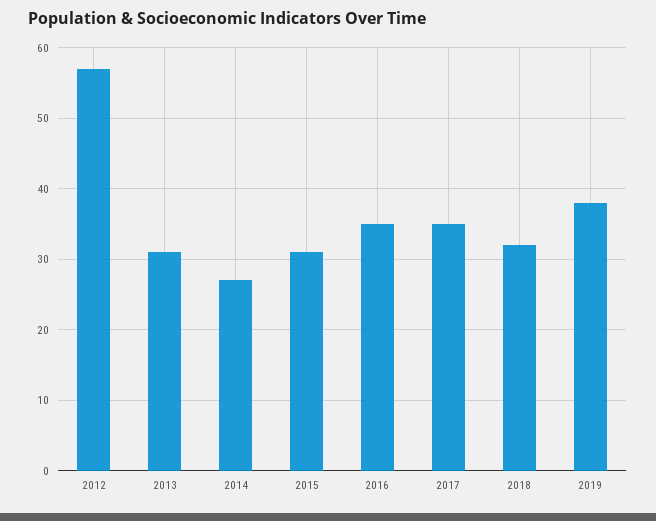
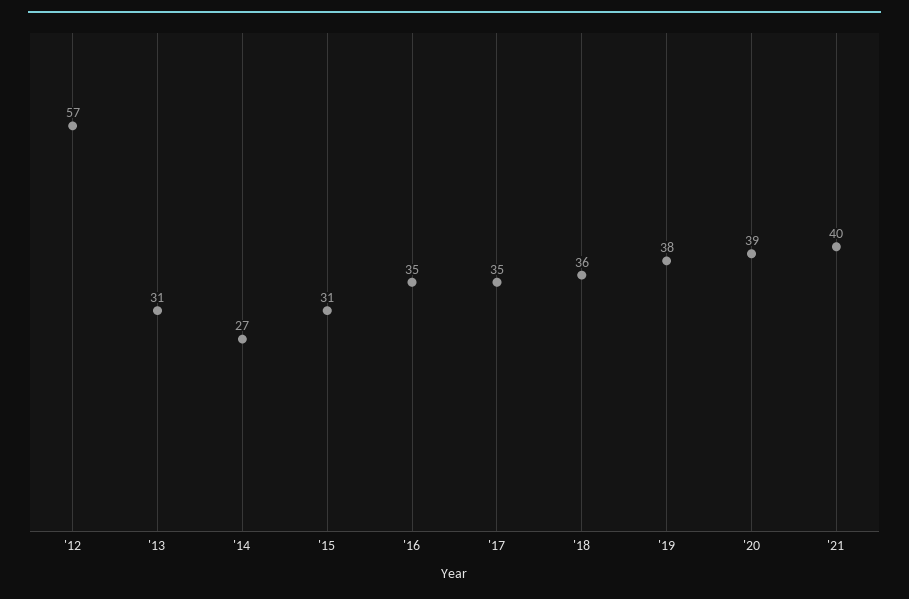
2018: 32 -> 36
'20: none -> 39
'21: none -> 40

